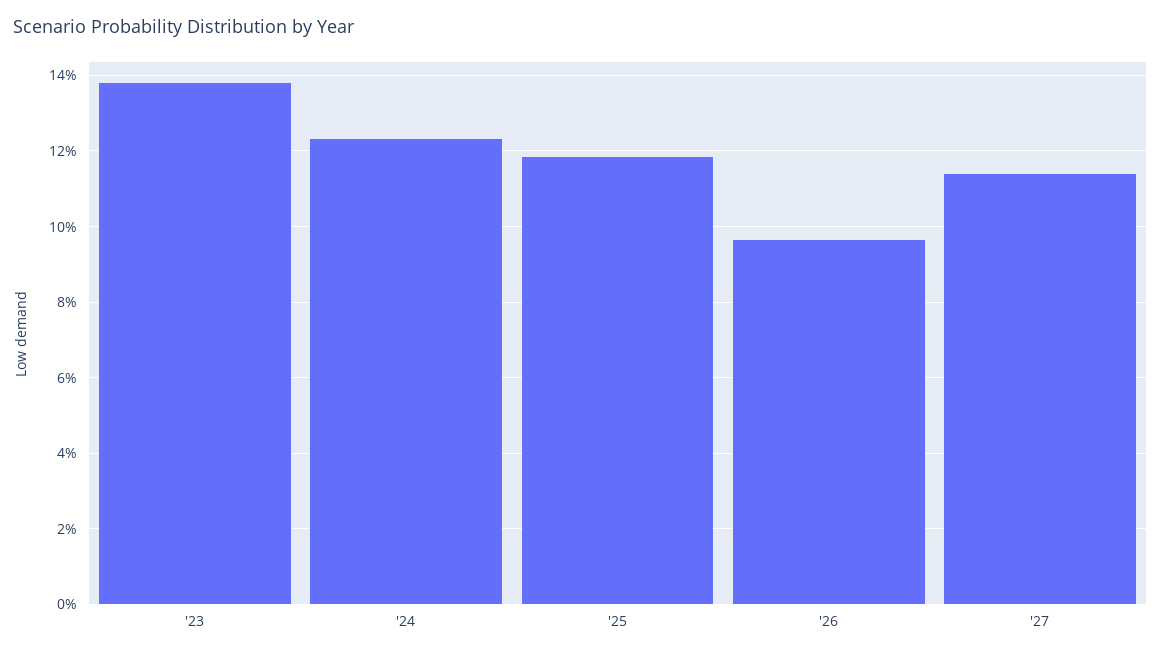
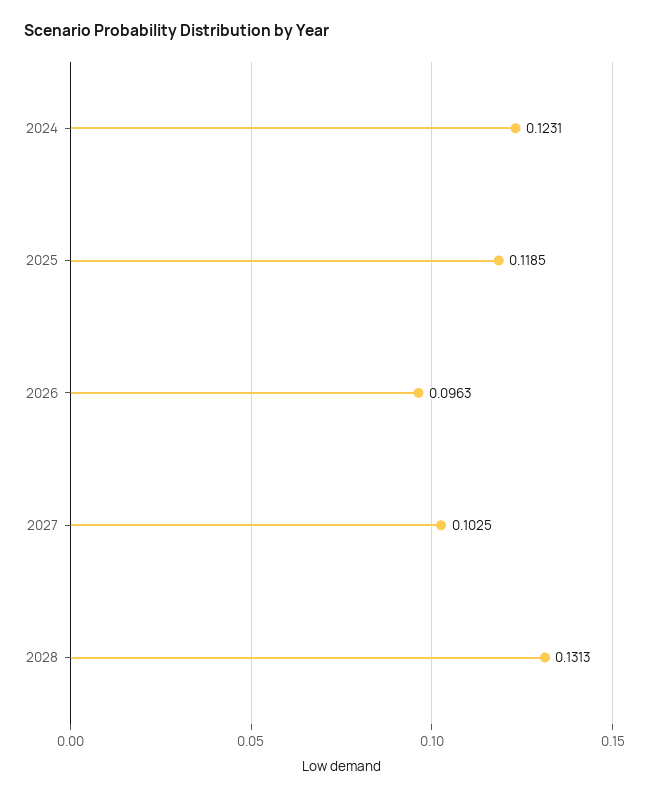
'23: 0.138 -> none
'27: 0.114 -> 0.1025
2028: none -> 0.1313

